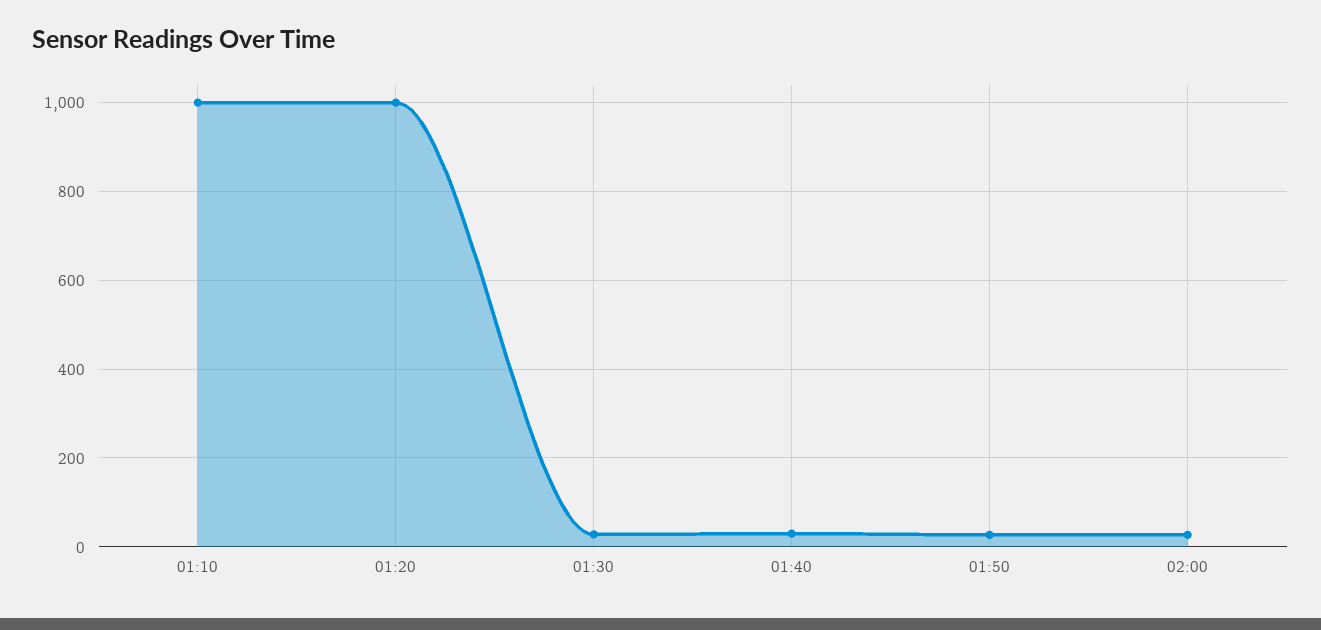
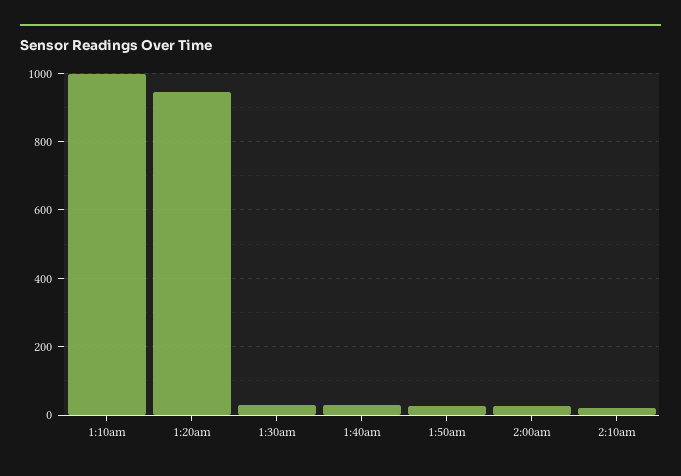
01:20: 1000 -> 940
2:10am: none -> 20

